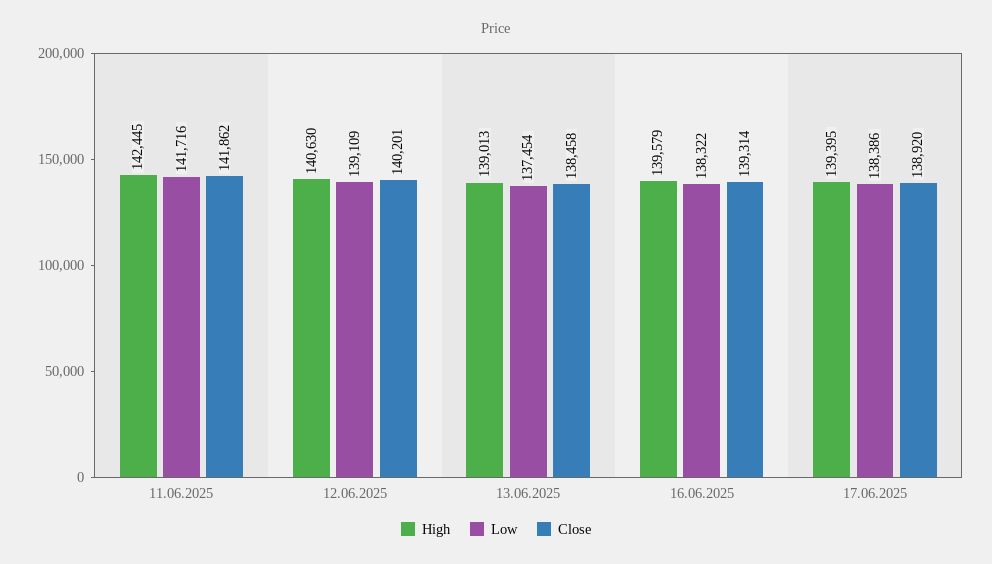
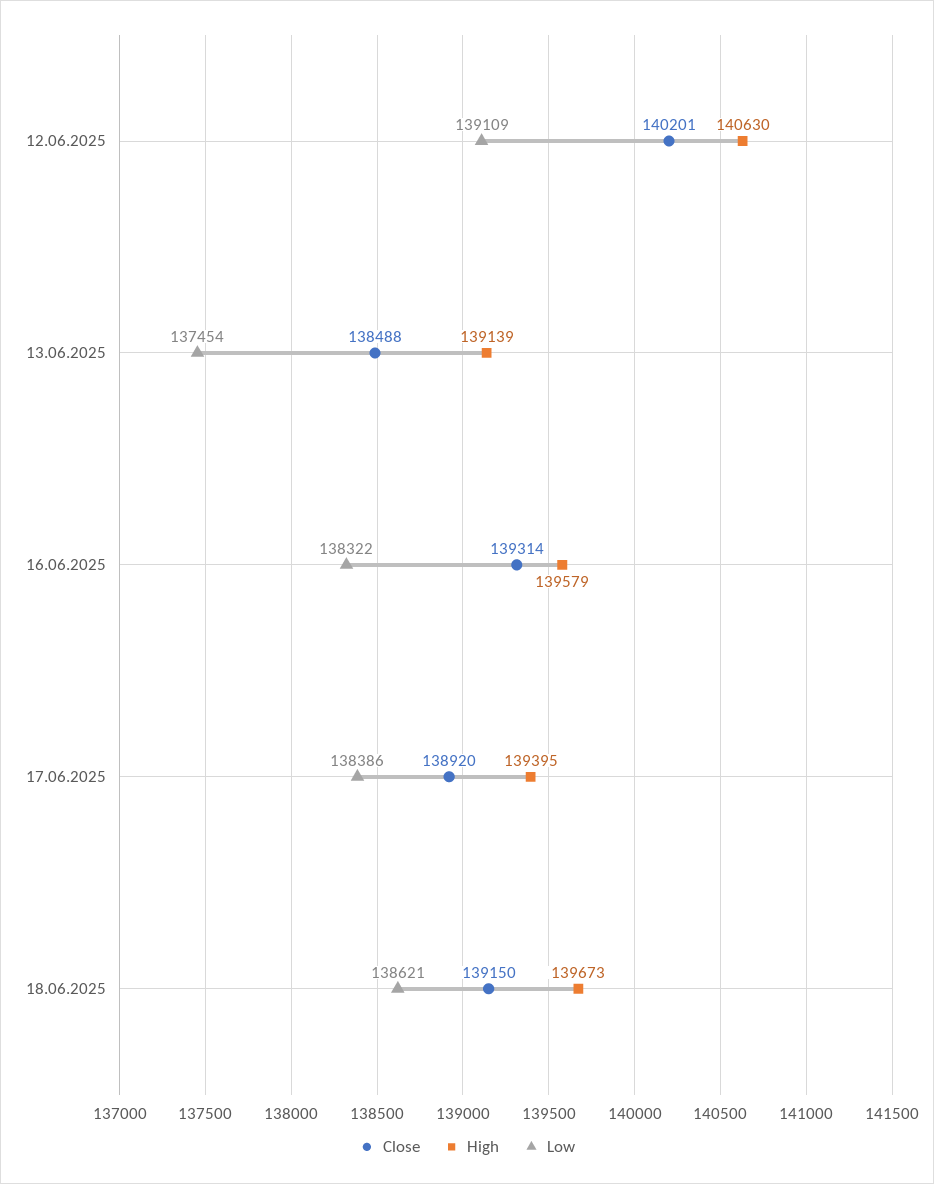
High, 11.06.2025: 142445 -> none
Low, 11.06.2025: 141716 -> none
Close, 11.06.2025: 141862 -> none
High, 13.06.2025: 139013 -> 139139
Close, 13.06.2025: 138458 -> 138488
Close, 18.06.2025: none -> 139150
High, 18.06.2025: none -> 139673
Low, 18.06.2025: none -> 138621

